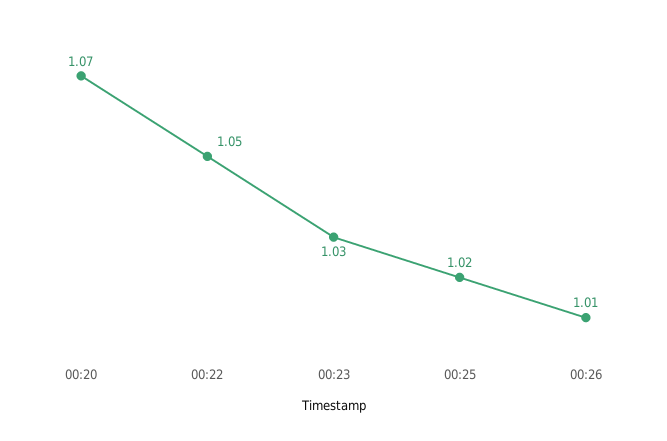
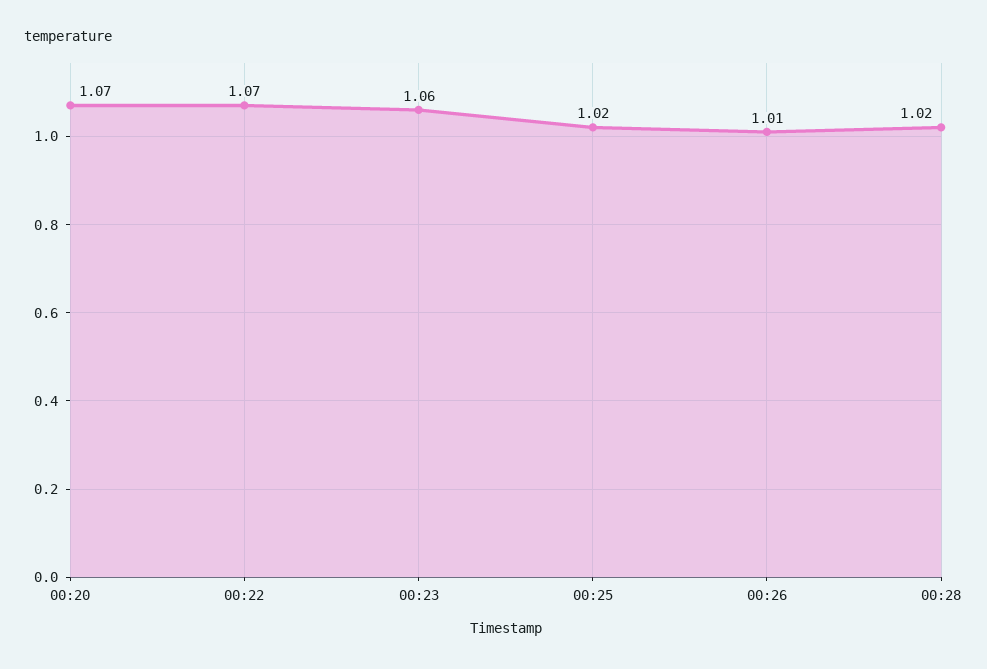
00:22: 1.05 -> 1.07
00:23: 1.03 -> 1.06
00:28: none -> 1.02

